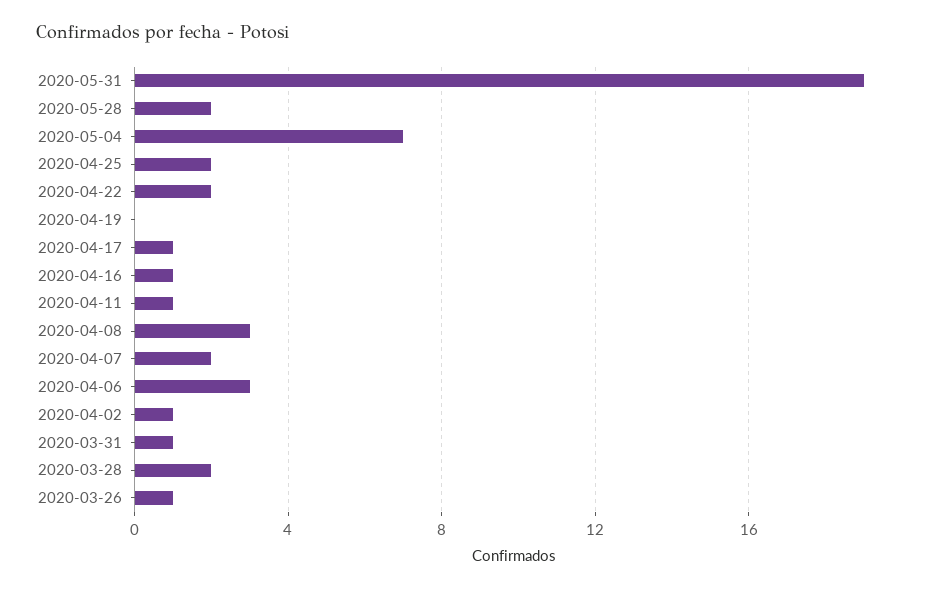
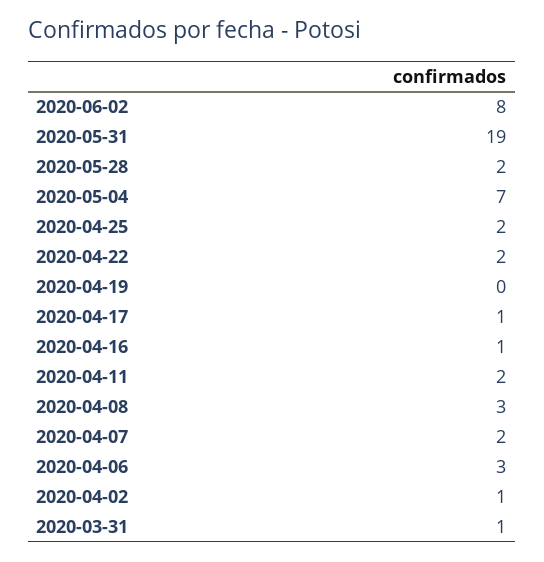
2020-04-11: 1 -> 2
2020-03-28: 2 -> none
2020-03-26: 1 -> none
2020-06-02: none -> 8

